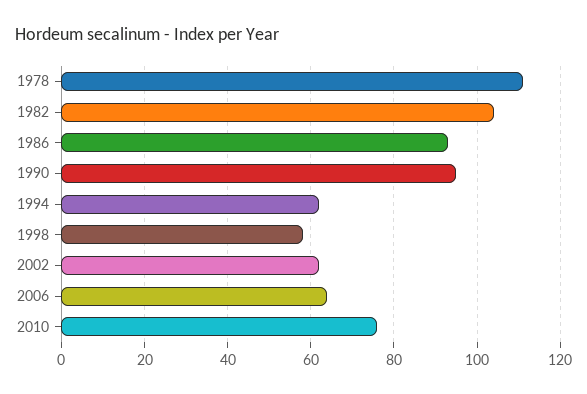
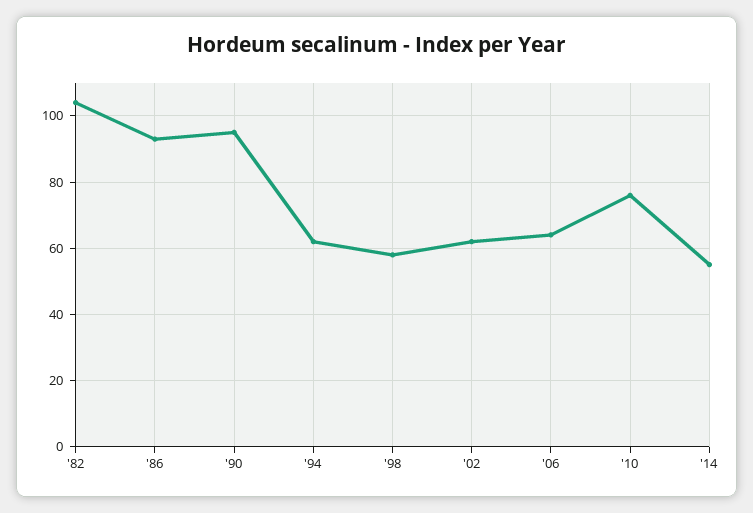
1978: 110 -> none
'14: none -> 55

